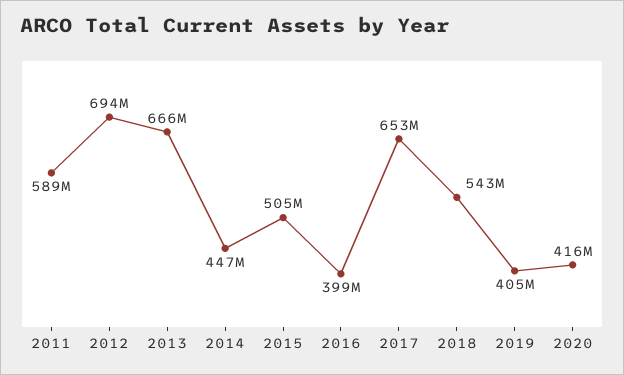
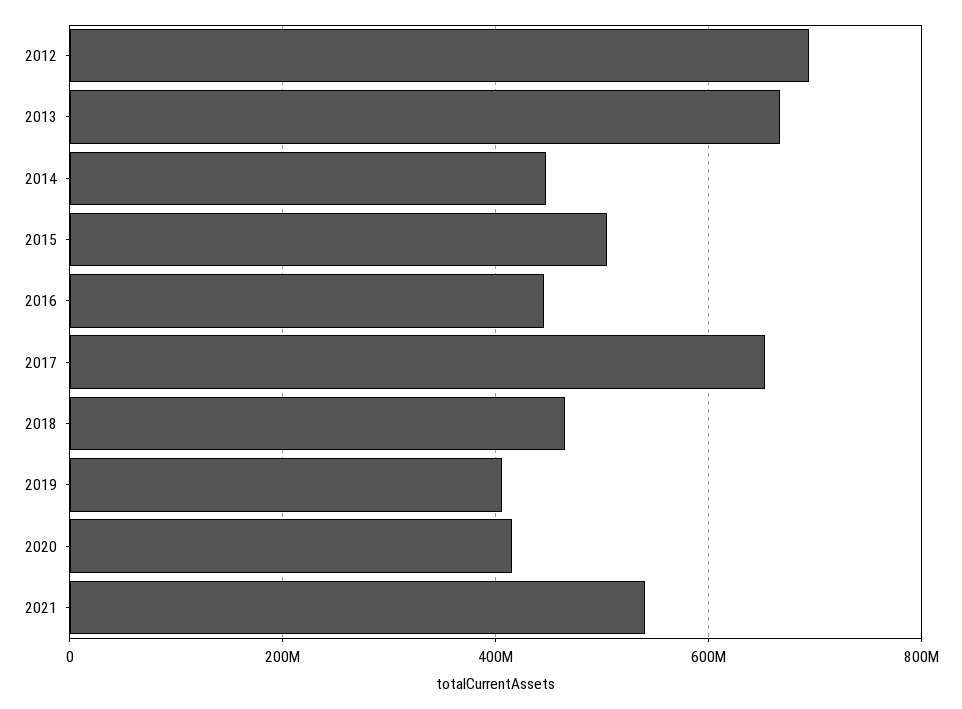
2011: 589000000 -> none
2016: 399000000 -> 440000000
2018: 543000000 -> 460000000
2021: none -> 540000000

